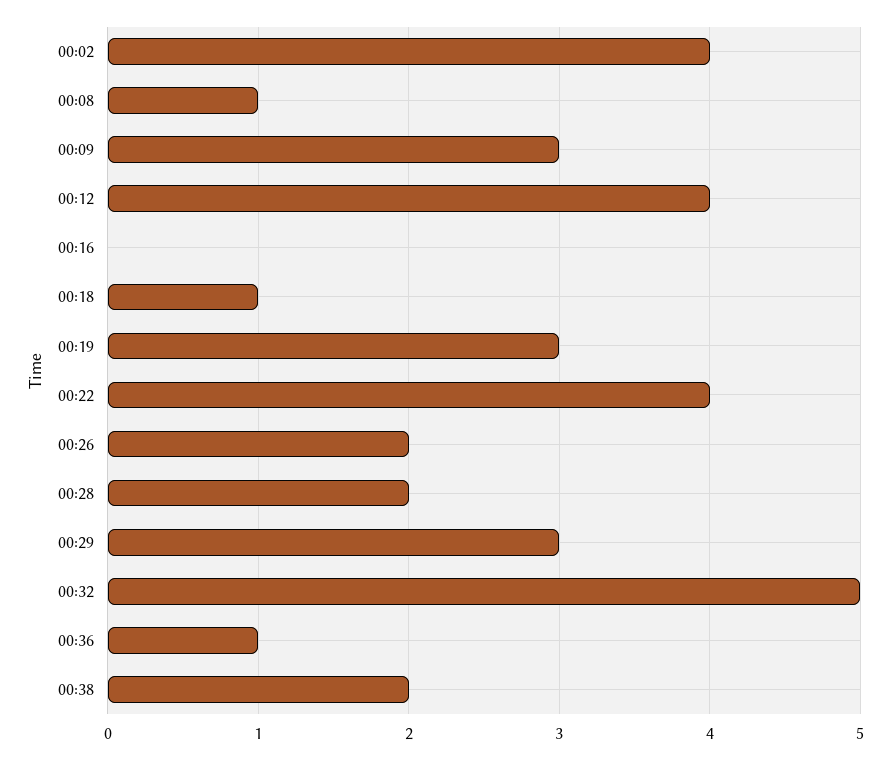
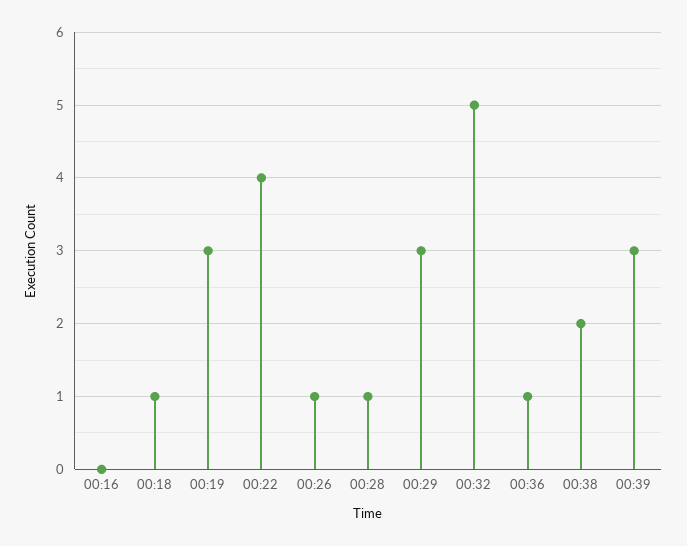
00:02: 4 -> none
00:08: 1 -> none
00:09: 3 -> none
00:12: 4 -> none
00:26: 2 -> 1
00:28: 2 -> 1
00:39: none -> 3

